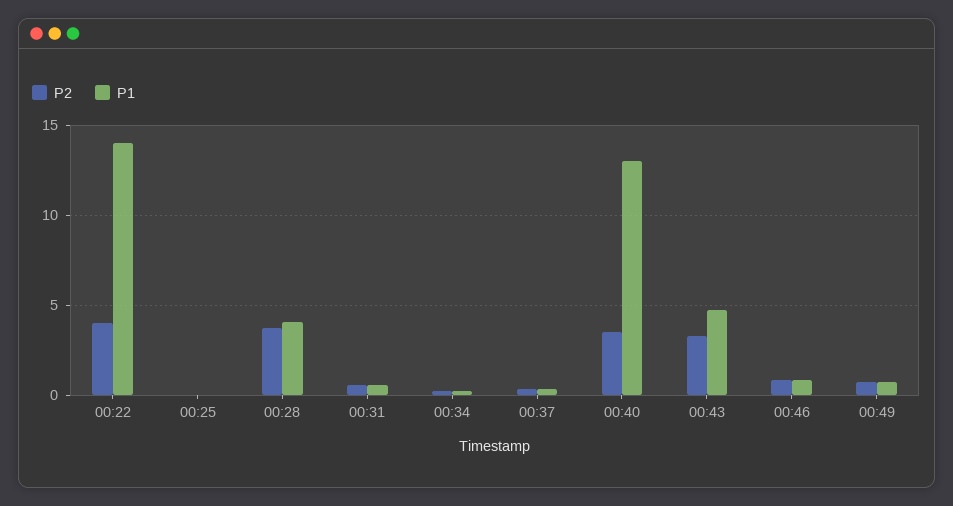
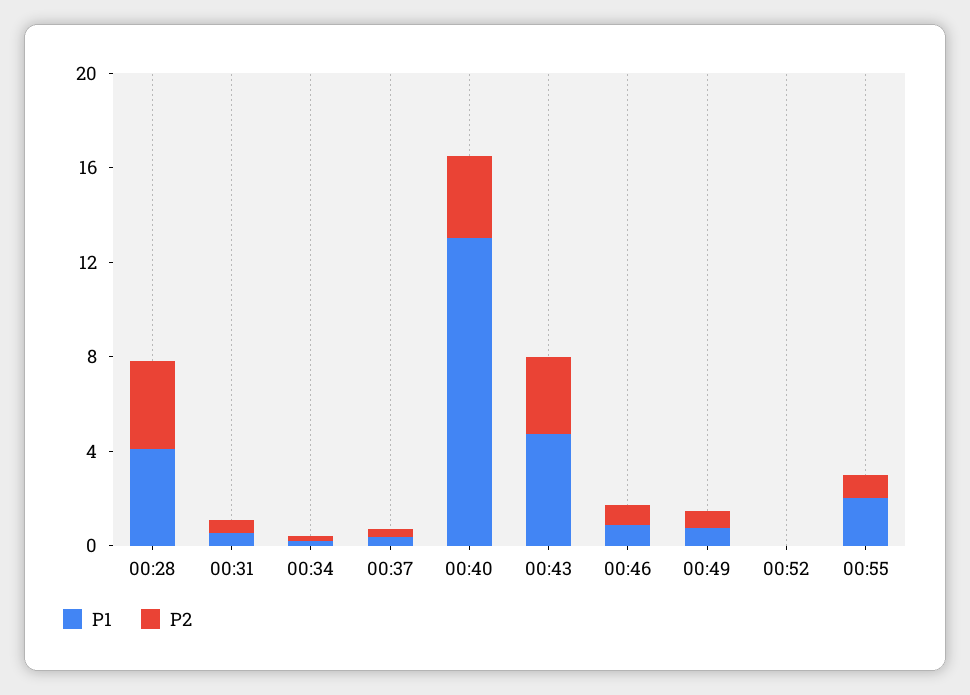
P2, 00:22: 4 -> none
P1, 00:22: 14 -> none
P2, 00:25: 0 -> none
P1, 00:25: 0 -> none
P1, 00:52: none -> 0
P2, 00:52: none -> 0
P1, 00:55: none -> 2
P2, 00:55: none -> 1

